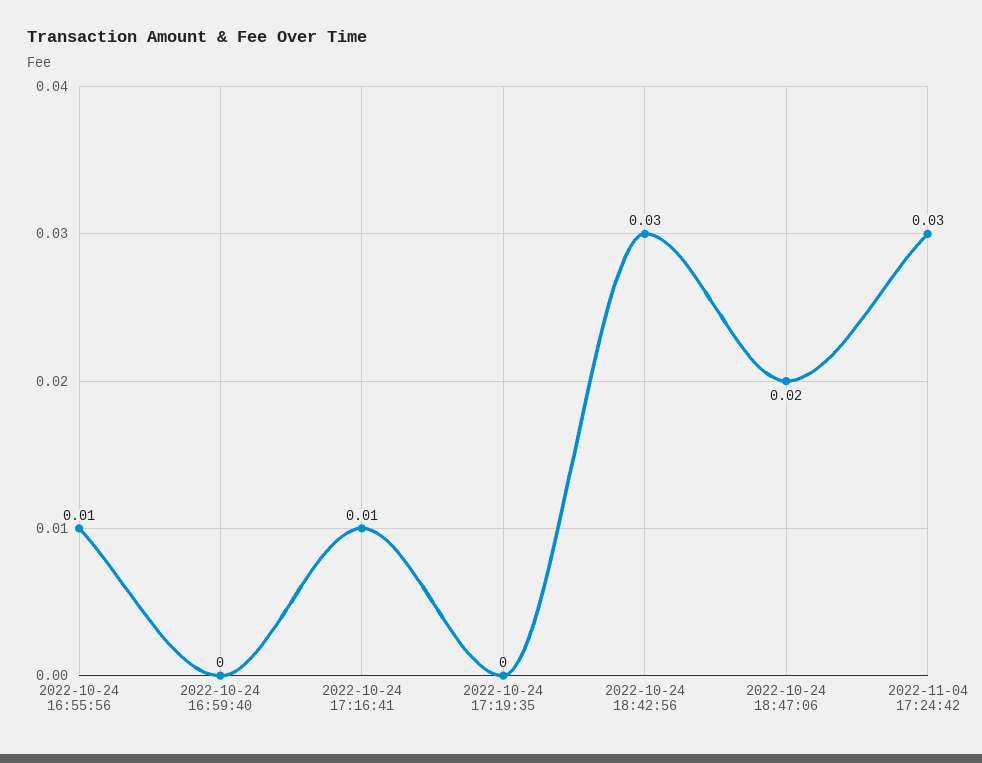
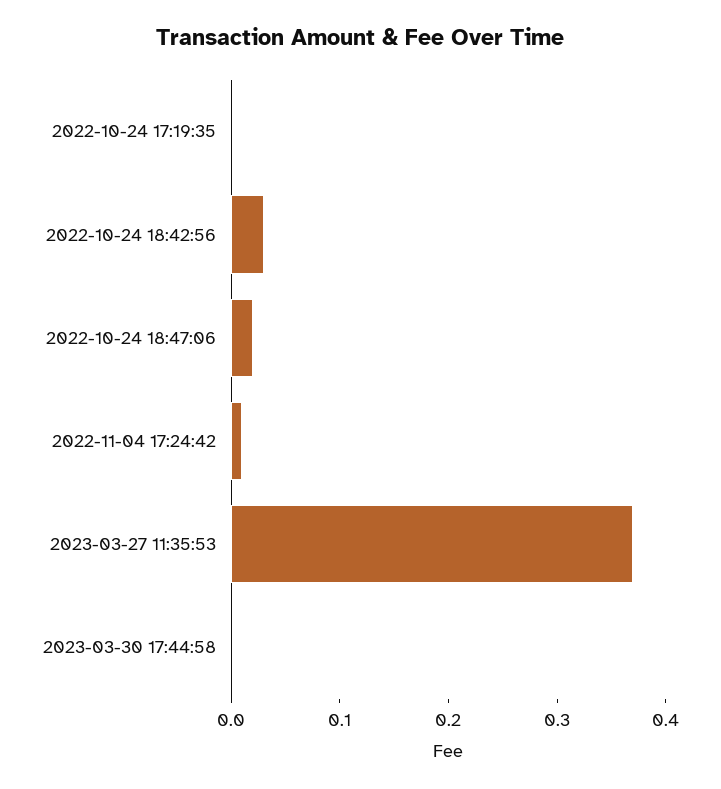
2022-10-24 16:55:56: 0.01 -> none
2022-10-24 16:59:40: 0 -> none
2022-10-24 17:16:41: 0.01 -> none
2022-11-04 17:24:42: 0.03 -> 0.01
2023-03-27 11:35:53: none -> 0.37
2023-03-30 17:44:58: none -> 0

